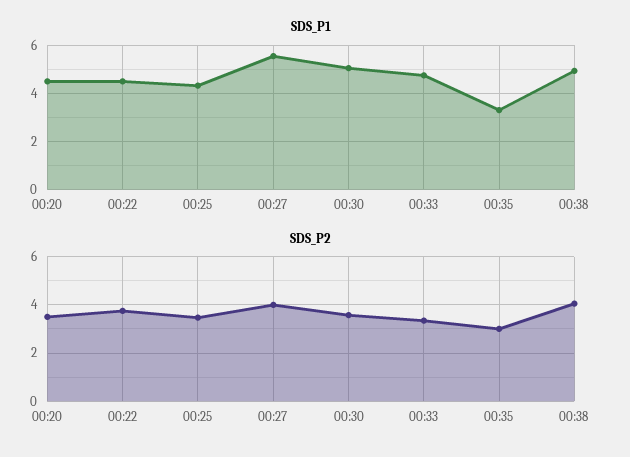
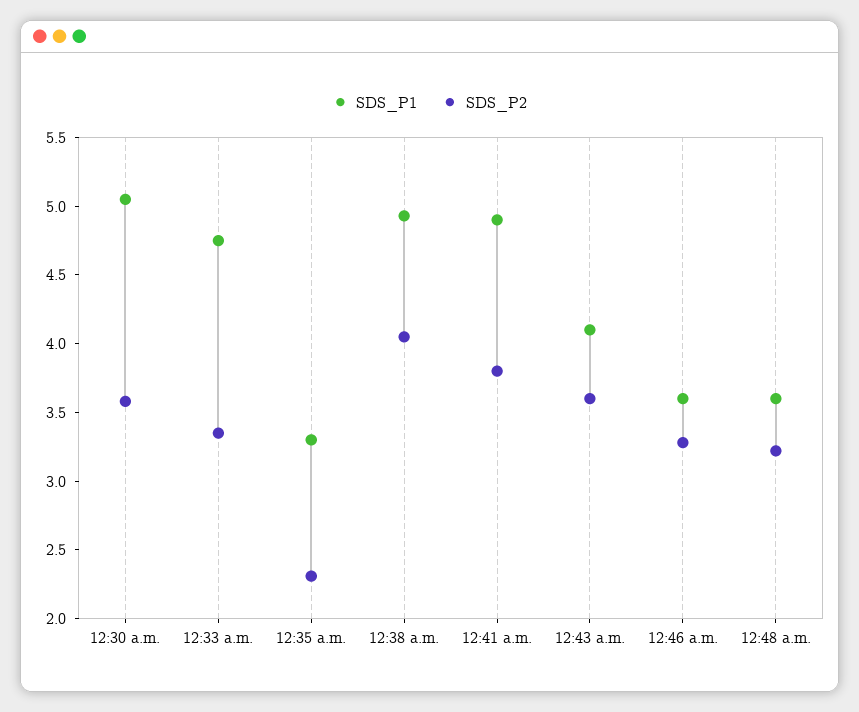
SDS_P1, 00:20: 4.5 -> none
SDS_P1, 00:22: 4.5 -> none
SDS_P1, 00:25: 4.25 -> none
SDS_P1, 00:27: 5.5 -> none
SDS_P2, 00:20: 3.5 -> none
SDS_P2, 00:22: 3.75 -> none
SDS_P2, 00:25: 3.5 -> none
SDS_P2, 00:27: 4 -> none
SDS_P2, 00:35: 3 -> 2.3
SDS_P1, 12:41 a.m.: none -> 4.9
SDS_P2, 12:41 a.m.: none -> 3.8
SDS_P1, 12:43 a.m.: none -> 4.1
SDS_P2, 12:43 a.m.: none -> 3.6
SDS_P1, 12:46 a.m.: none -> 3.6
SDS_P2, 12:46 a.m.: none -> 3.3
SDS_P1, 12:48 a.m.: none -> 3.6
SDS_P2, 12:48 a.m.: none -> 3.2

